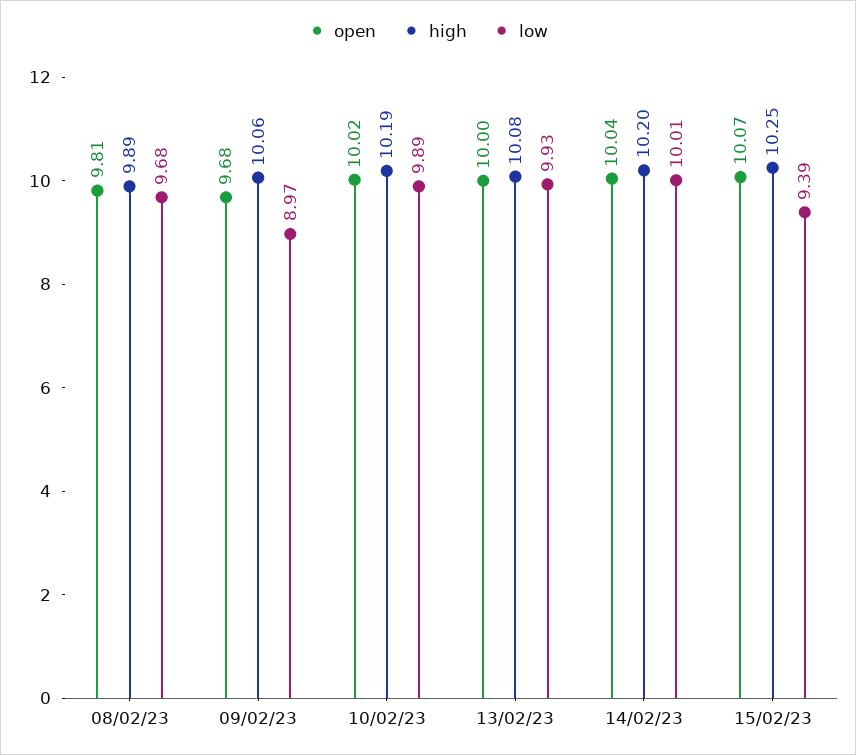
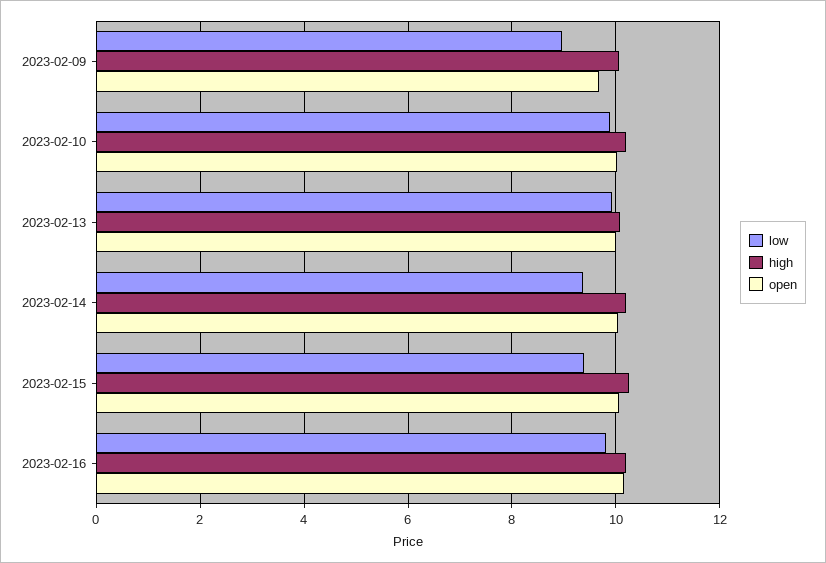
open, 08/02/23: 9.81 -> none
high, 08/02/23: 9.89 -> none
low, 08/02/23: 9.68 -> none
low, 14/02/23: 10.01 -> 9.4
low, 2023-02-16: none -> 9.8
high, 2023-02-16: none -> 10.2
open, 2023-02-16: none -> 10.2

